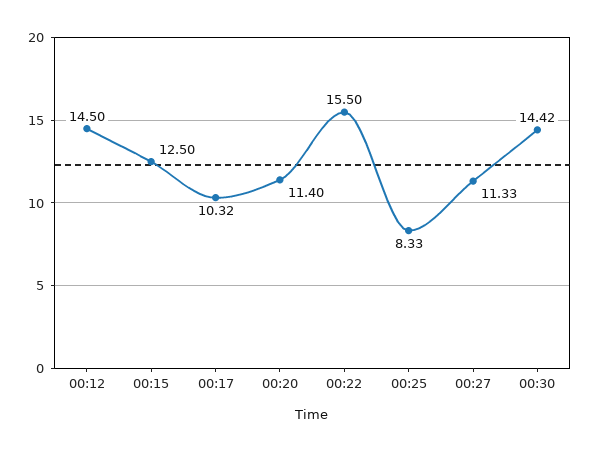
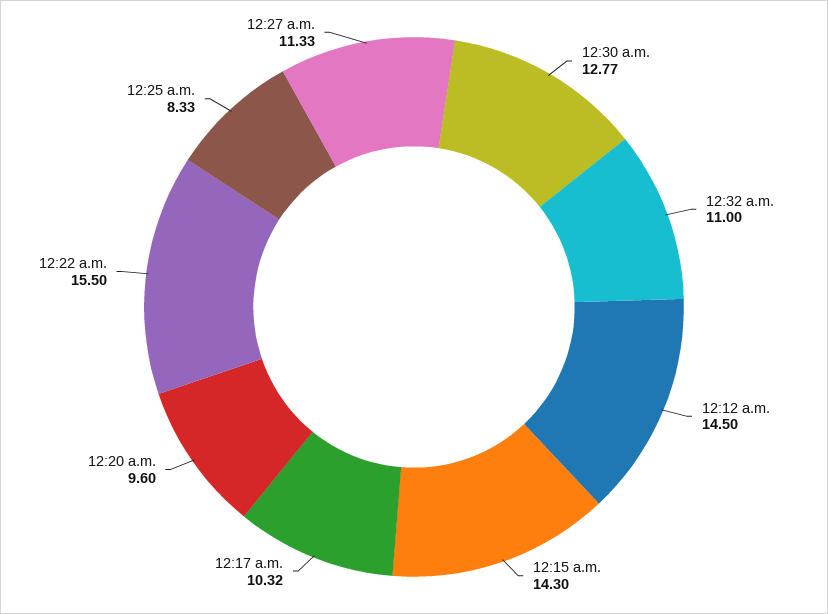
00:15: 12.5 -> 14.3
00:20: 11.4 -> 9.6
00:30: 14.42 -> 12.77
12:32 a.m.: none -> 11

